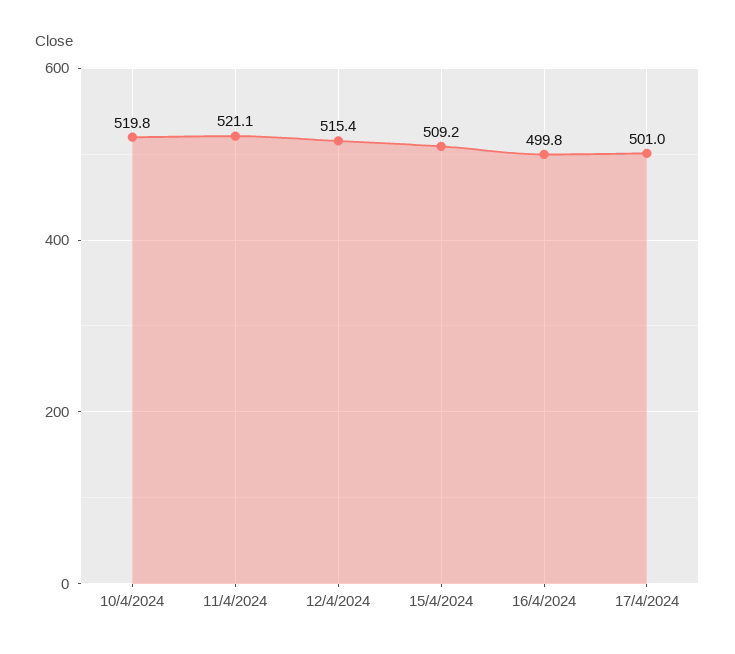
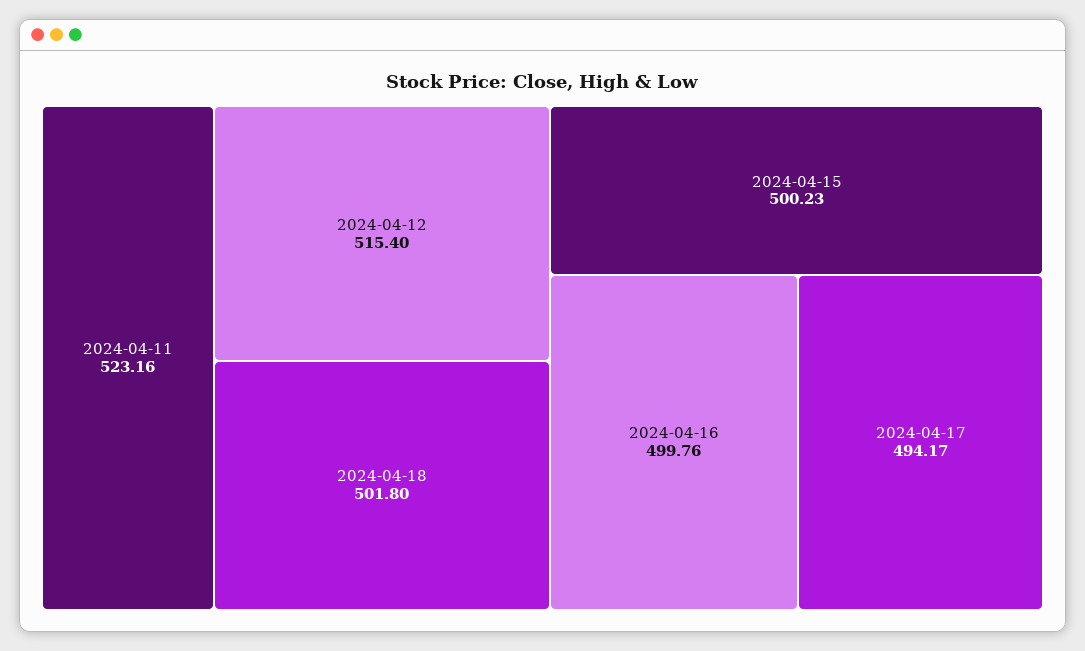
10/4/2024: 519.8 -> none
11/4/2024: 521.1 -> 523.16
15/4/2024: 509.2 -> 500.23
17/4/2024: 501 -> 494.17
2024-04-18: none -> 501.8

